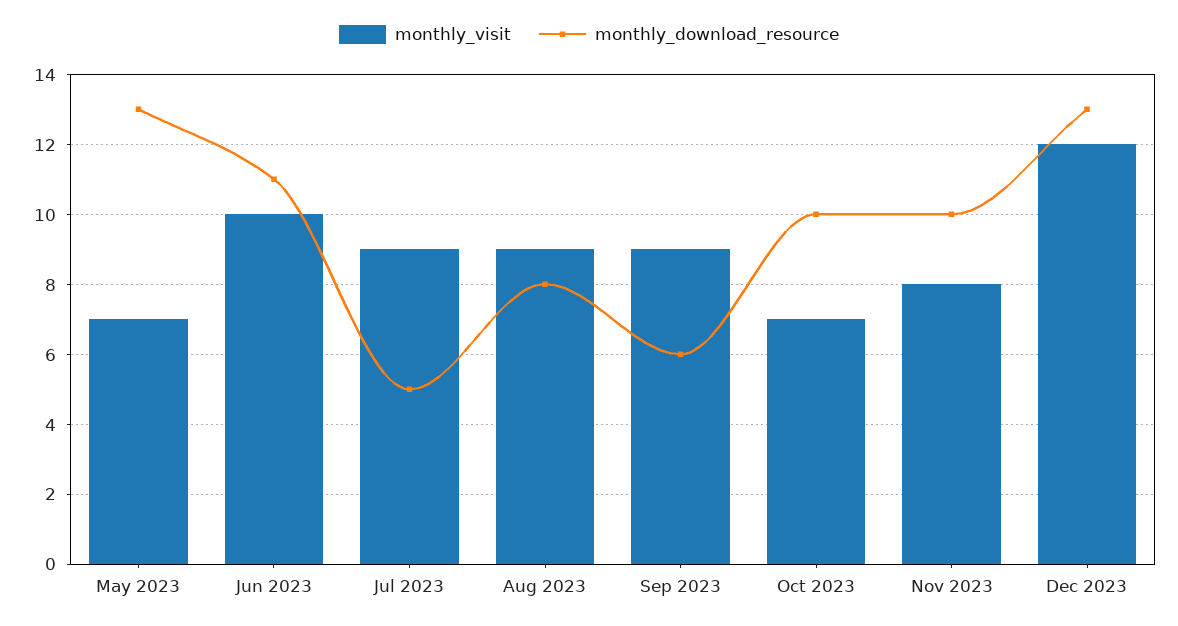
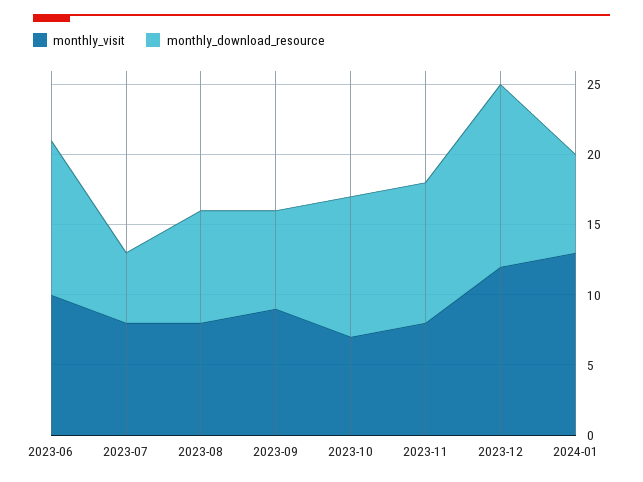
monthly_visit, May 2023: 7 -> none
monthly_download_resource, May 2023: 13 -> none
monthly_visit, Jul 2023: 9 -> 8
monthly_visit, Aug 2023: 9 -> 8
monthly_download_resource, Sep 2023: 6 -> 7
monthly_visit, 2024-01: none -> 13
monthly_download_resource, 2024-01: none -> 7

